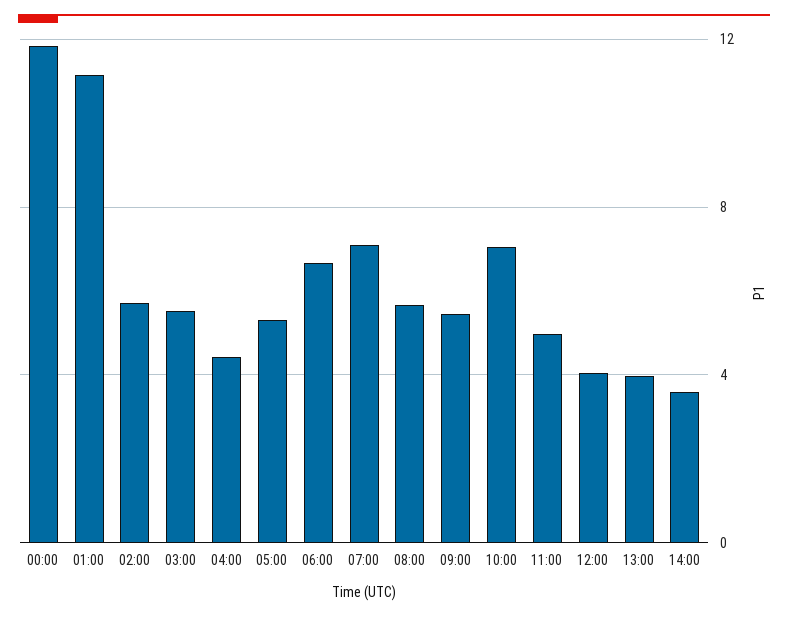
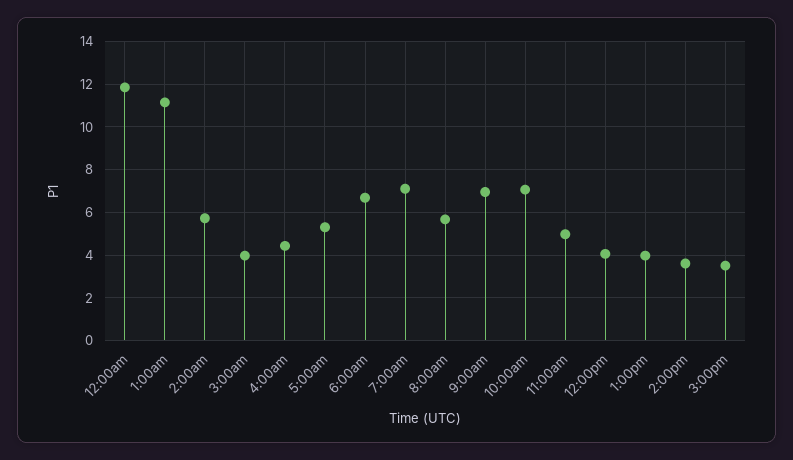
03:00: 5.5 -> 4
09:00: 5.5 -> 7
3:00pm: none -> 3.5

